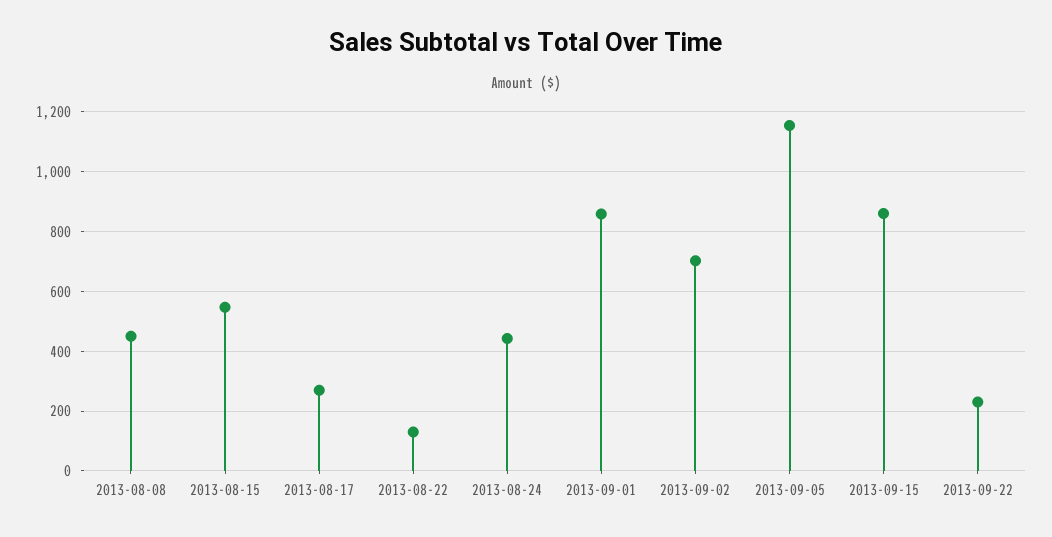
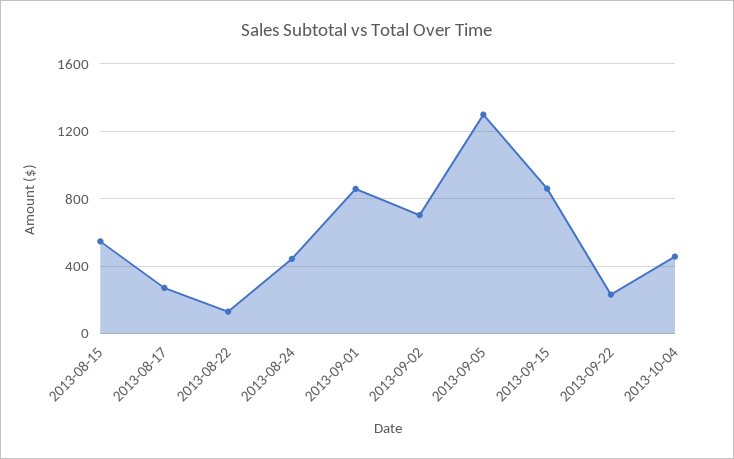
2013-08-08: 450 -> none
2013-09-05: 1150 -> 1300
2013-10-04: none -> 450

